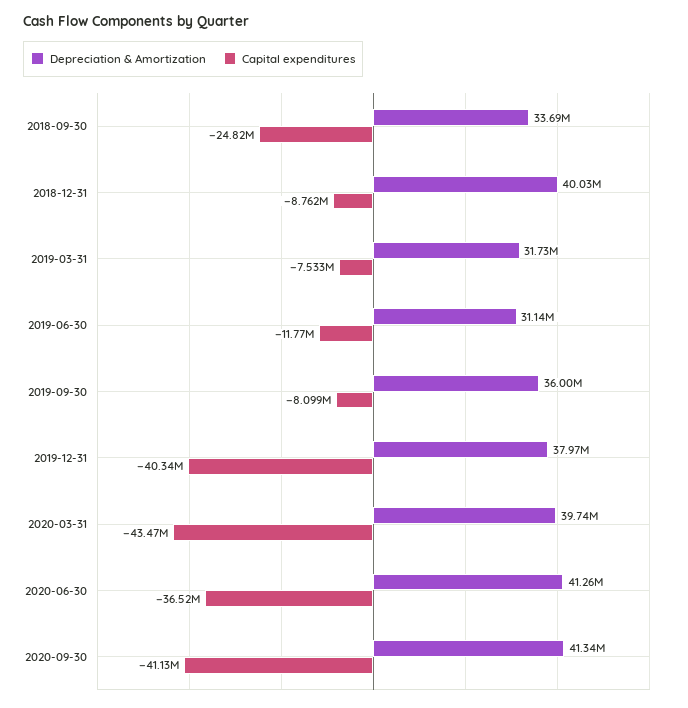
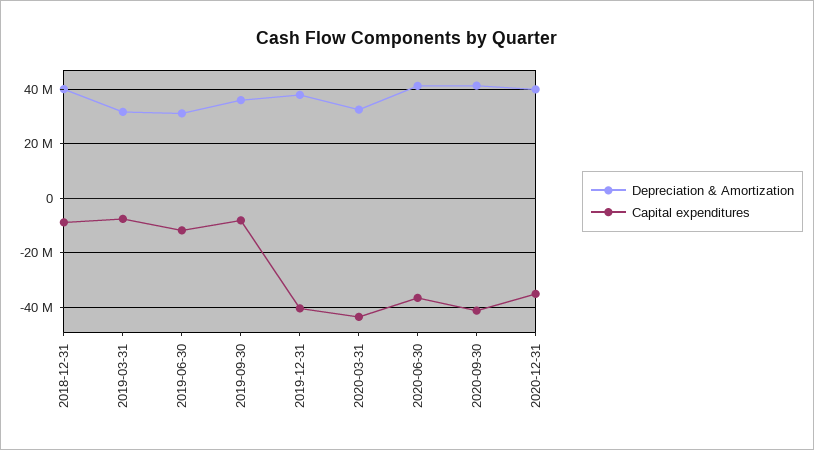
Depreciation & Amortization, 2018-09-30: 33690000 -> none
Capital expenditures, 2018-09-30: -24820000 -> none
Depreciation & Amortization, 2020-03-31: 39740000 -> 32500000
Depreciation & Amortization, 2020-12-31: none -> 40000000
Capital expenditures, 2020-12-31: none -> -35000000

